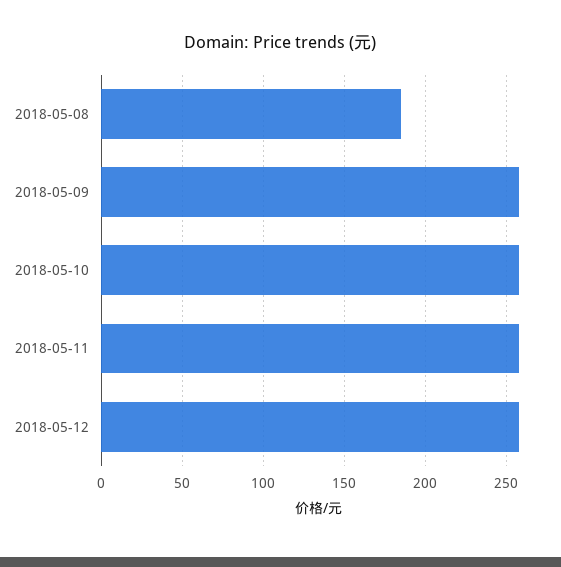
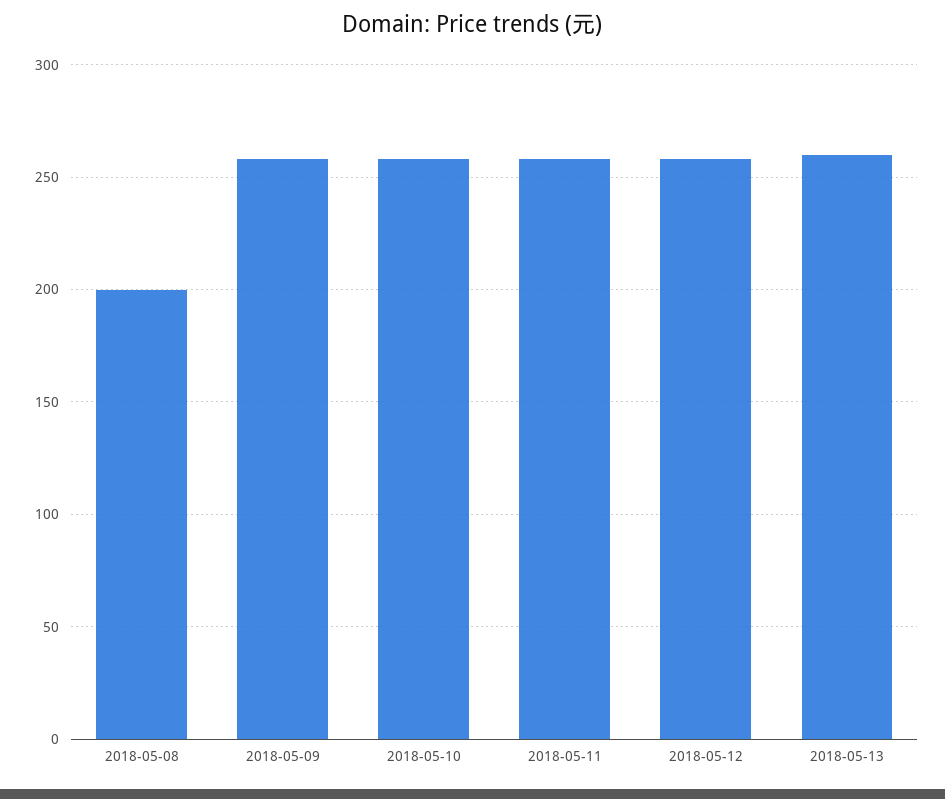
2018-05-08: 185 -> 200
2018-05-13: none -> 260

